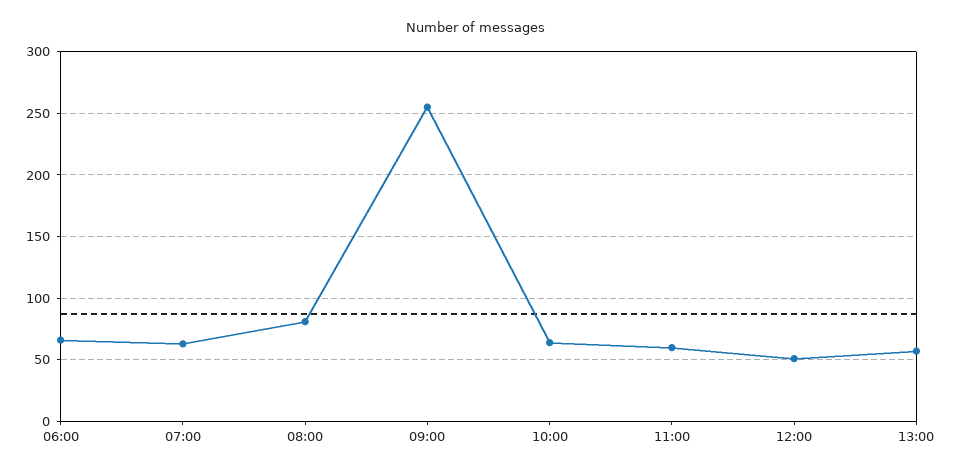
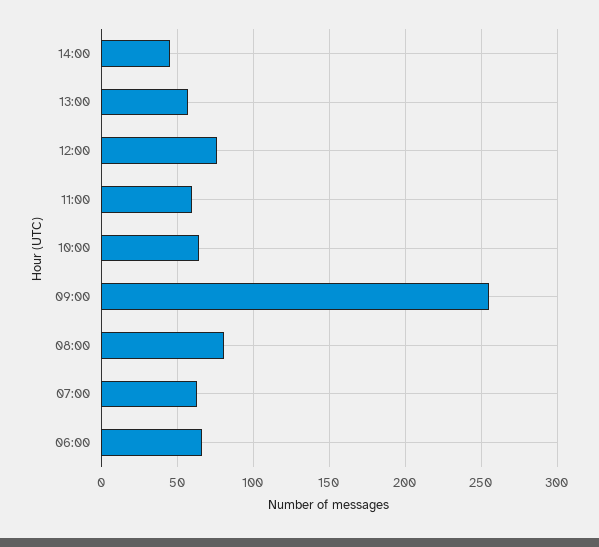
12:00: 50 -> 75
14:00: none -> 45

